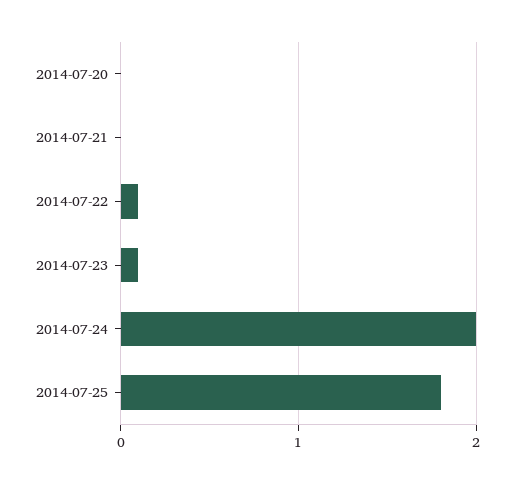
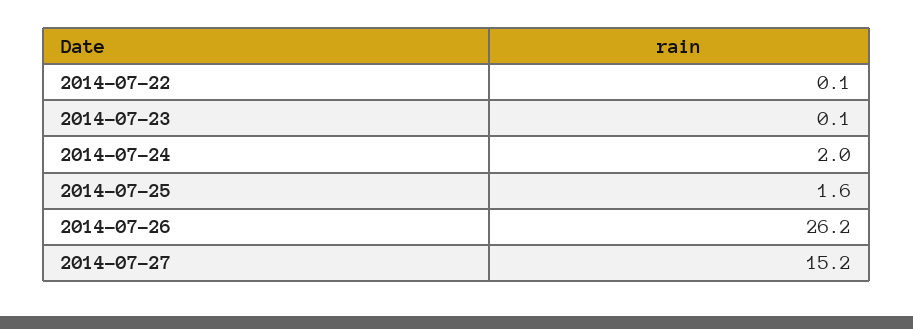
2014-07-20: 0 -> none
2014-07-21: 0 -> none
2014-07-25: 1.8 -> 1.6
2014-07-26: none -> 26.2
2014-07-27: none -> 15.2

